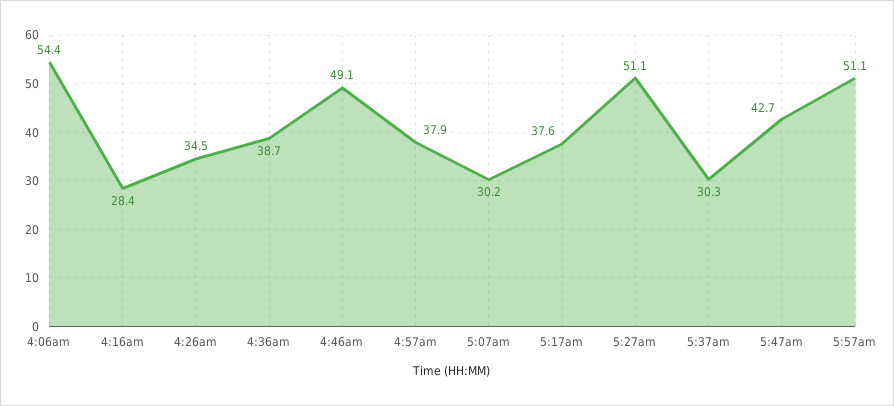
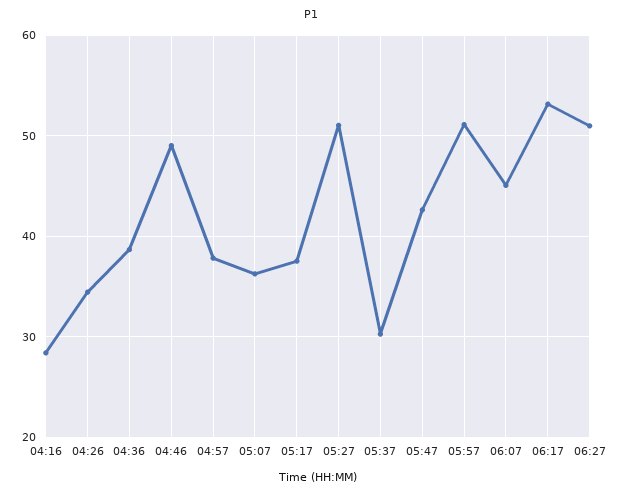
4:06am: 54.4 -> none
5:07am: 30.2 -> 36
06:07: none -> 45
06:17: none -> 53
06:27: none -> 51

